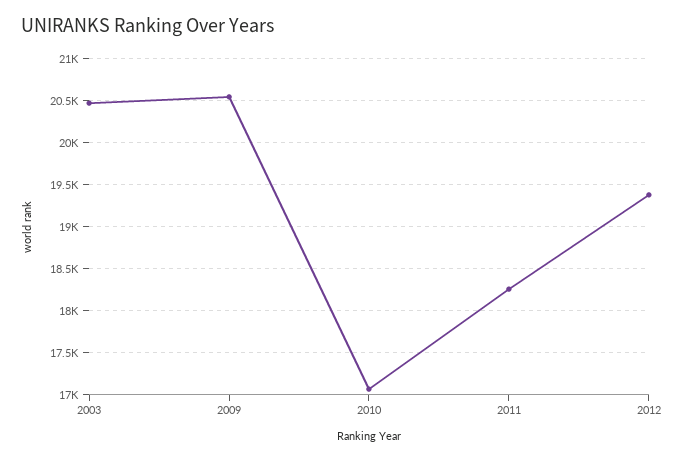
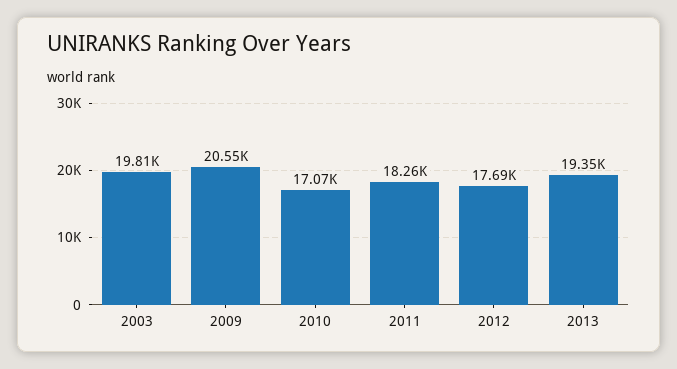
2003: 20500 -> 19810
2012: 19400 -> 17690
2013: none -> 19350

